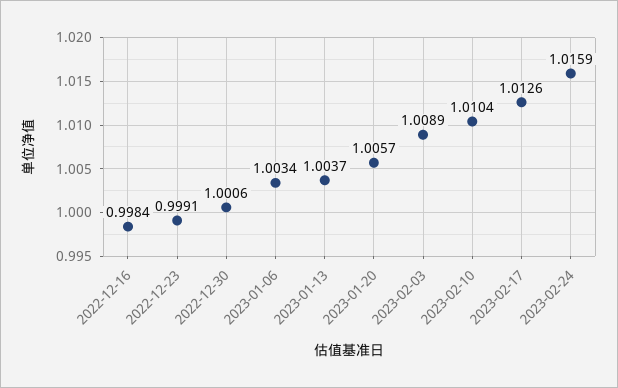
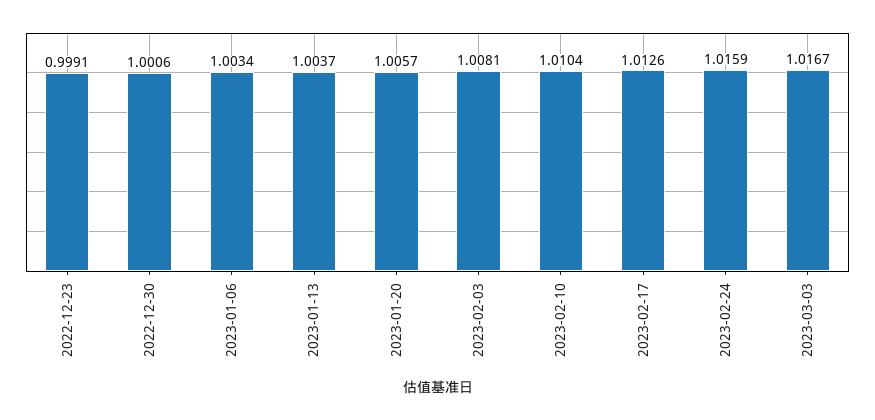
2022-12-16: 0.9984 -> none
2023-02-03: 1.0089 -> 1.0081
2023-03-03: none -> 1.0167

